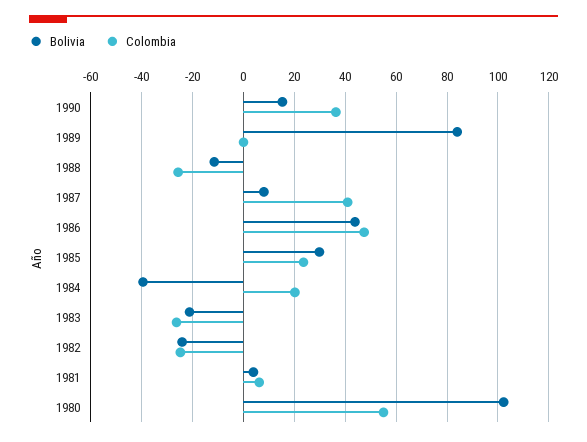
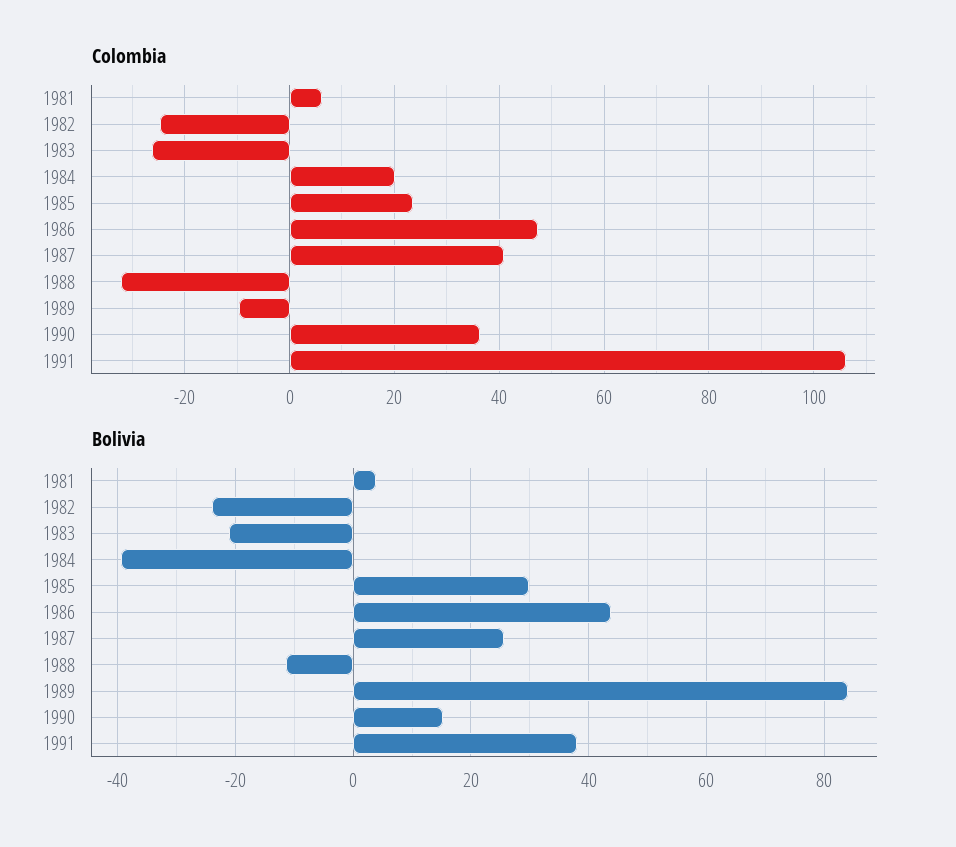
Colombia, 1989: 0 -> -10
Colombia, 1988: -25 -> -32
Bolivia, 1987: 7.5 -> 26
Bolivia, 1980: 102.5 -> none
Colombia, 1980: 55 -> none
Colombia, 1991: none -> 106
Bolivia, 1991: none -> 38

